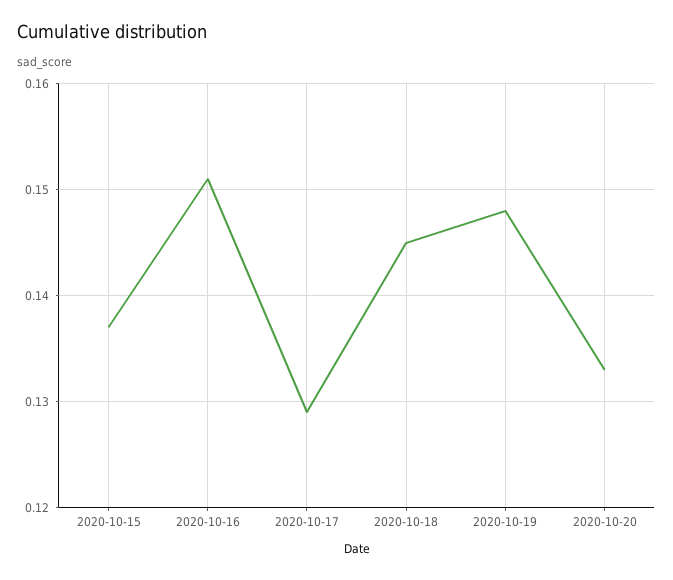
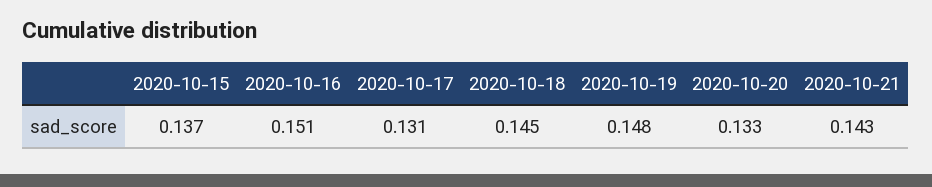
2020-10-17: 0.129 -> 0.131
2020-10-21: none -> 0.143

